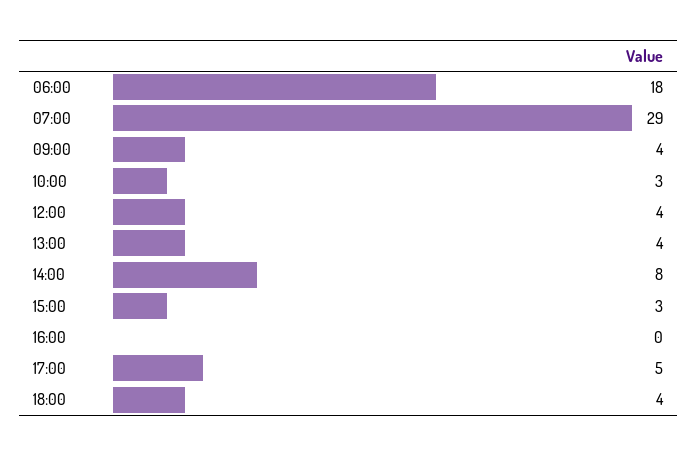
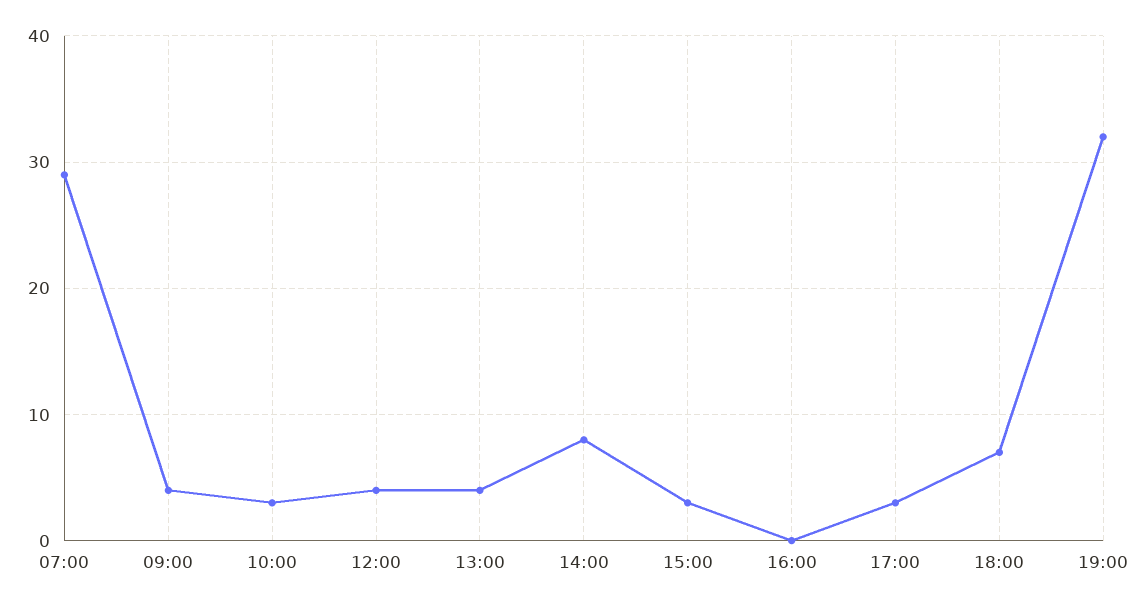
06:00: 18 -> none
17:00: 5 -> 3
18:00: 4 -> 7
19:00: none -> 32

